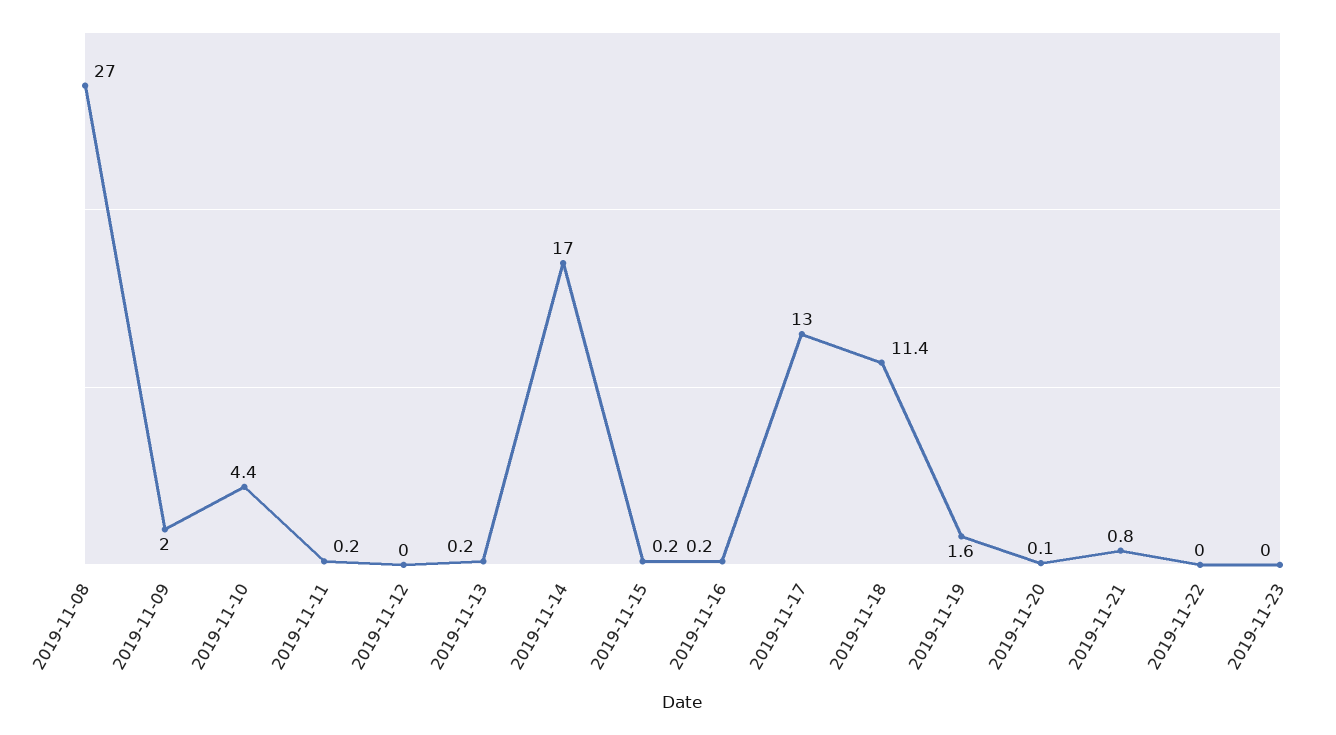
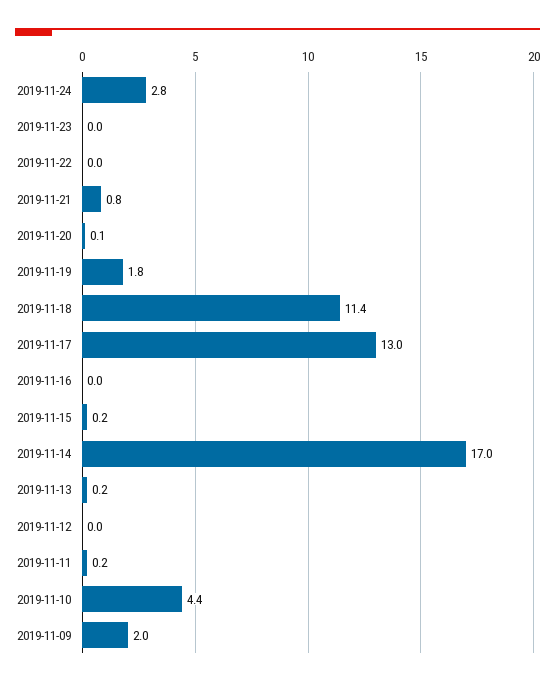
2019-11-08: 27 -> none
2019-11-16: 0.2 -> 0
2019-11-19: 1.6 -> 1.8
2019-11-24: none -> 2.8

